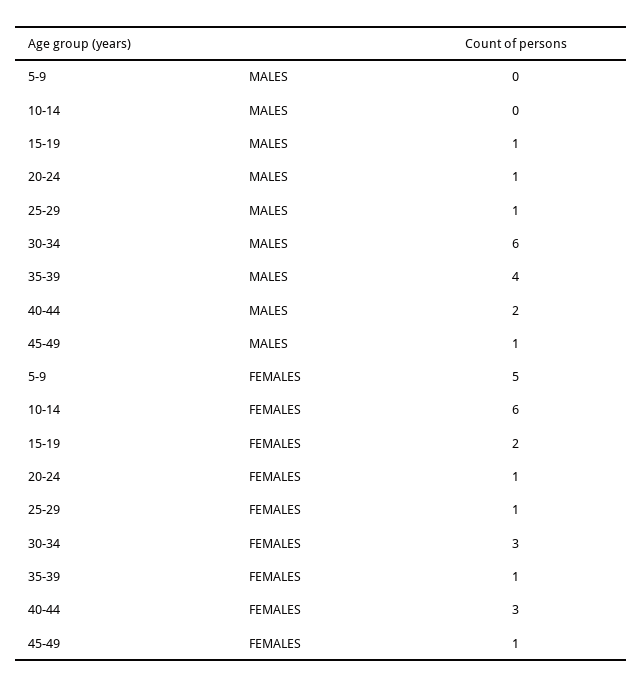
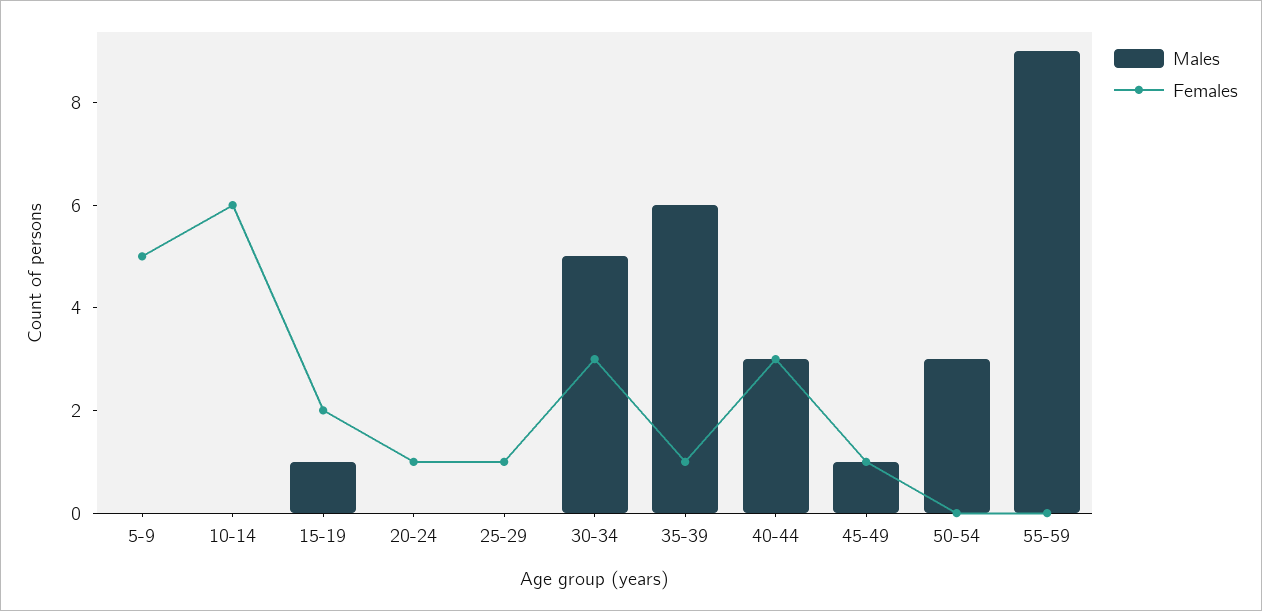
MALES, 20-24: 1 -> 0
MALES, 25-29: 1 -> 0
MALES, 30-34: 6 -> 5
MALES, 35-39: 4 -> 6
MALES, 40-44: 2 -> 3
MALES, 50-54: none -> 3
FEMALES, 50-54: none -> 0
MALES, 55-59: none -> 9
FEMALES, 55-59: none -> 0

